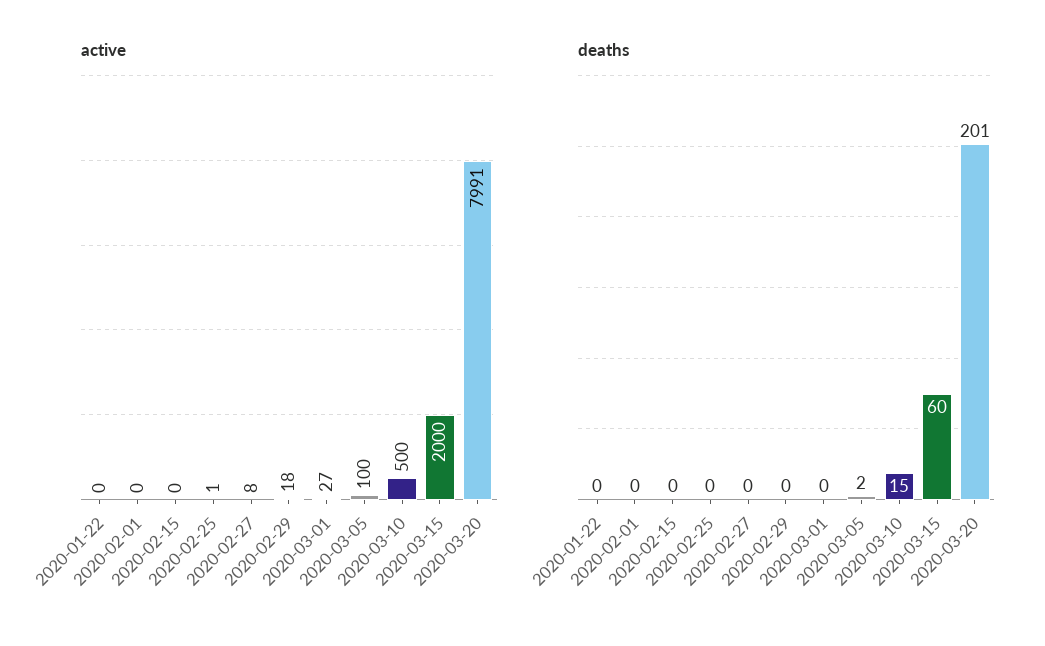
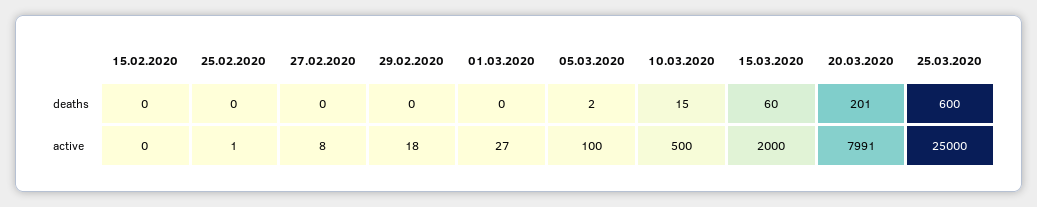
active, 2020-01-22: 0 -> none
active, 2020-02-01: 0 -> none
deaths, 2020-01-22: 0 -> none
deaths, 2020-02-01: 0 -> none
deaths, 25.03.2020: none -> 600
active, 25.03.2020: none -> 25000

